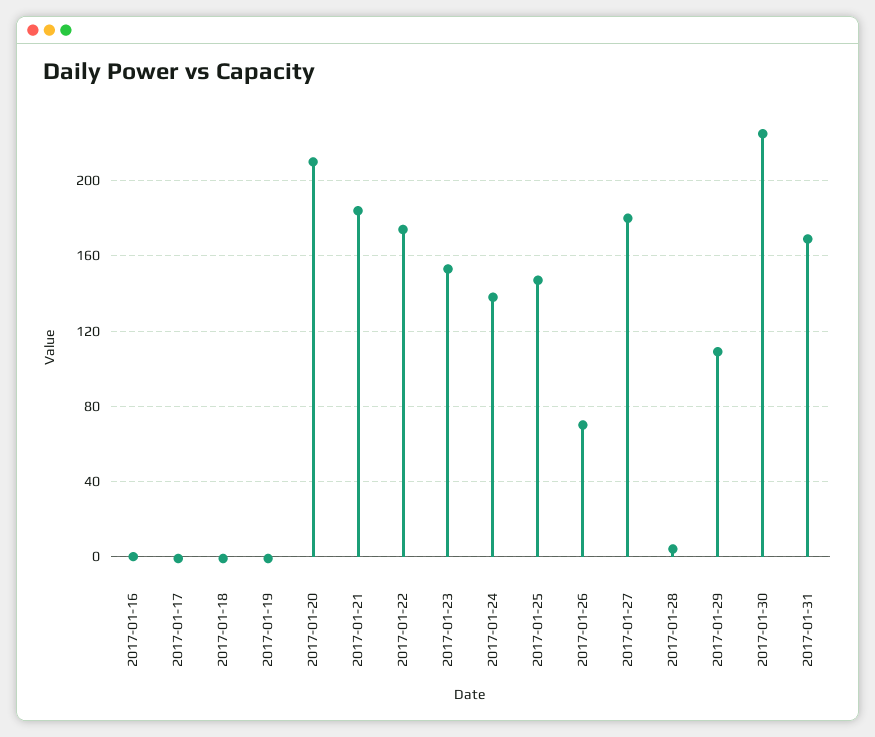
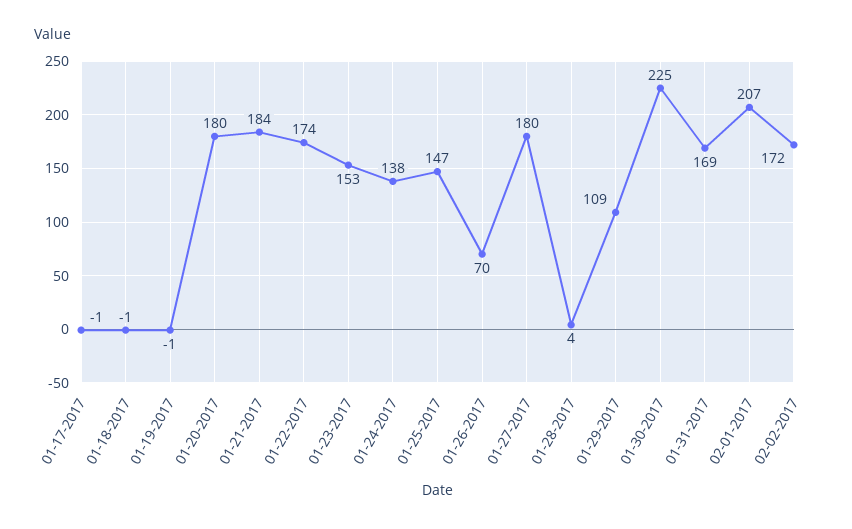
2017-01-16: 0 -> none
2017-01-20: 210 -> 180
02-01-2017: none -> 207
02-02-2017: none -> 172

